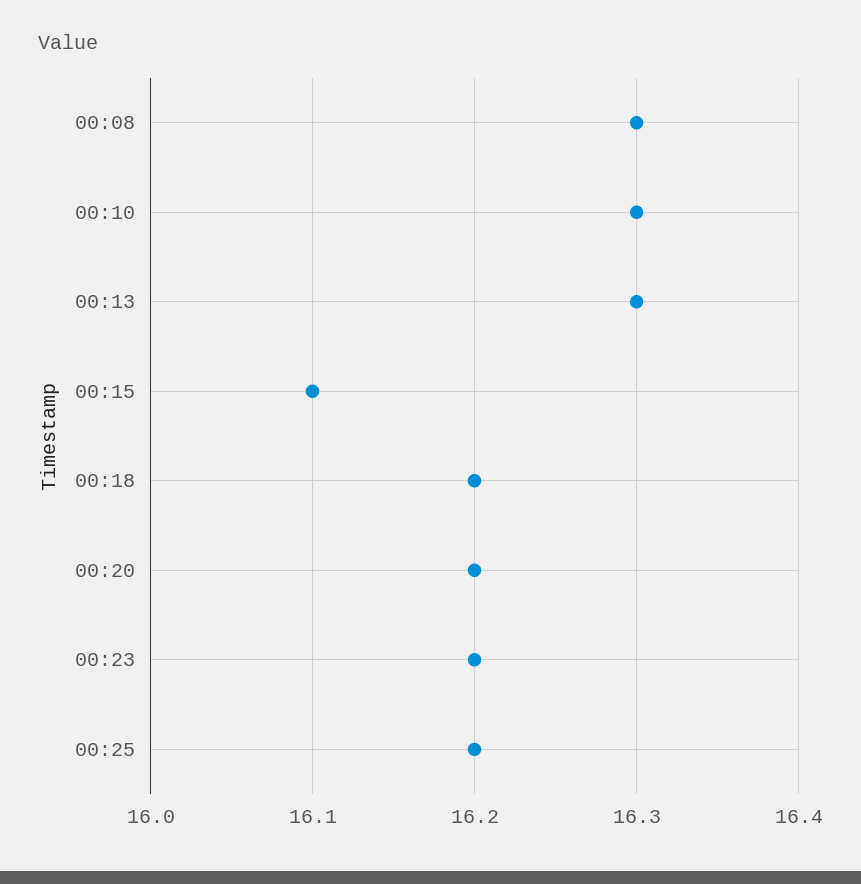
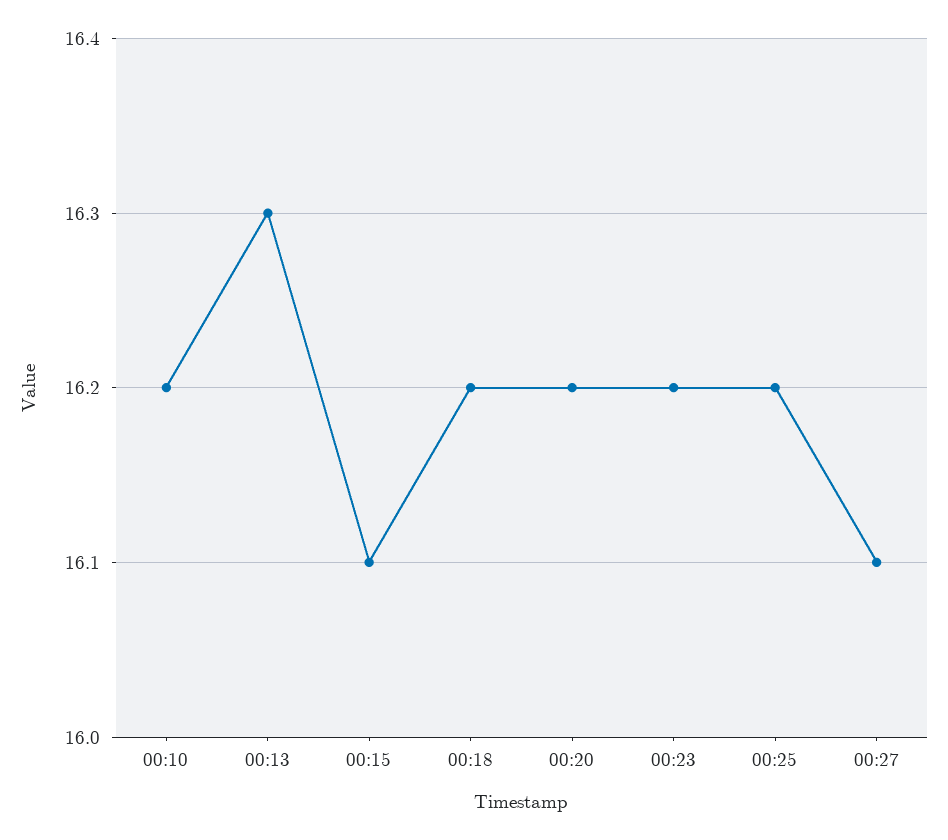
00:08: 16.3 -> none
00:10: 16.3 -> 16.2
00:27: none -> 16.1

